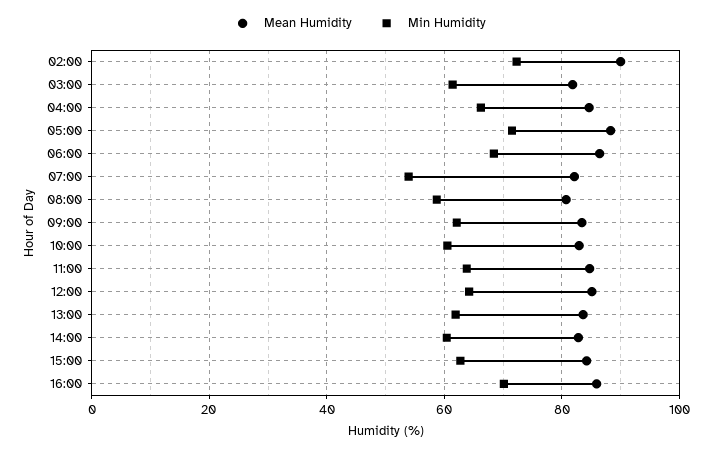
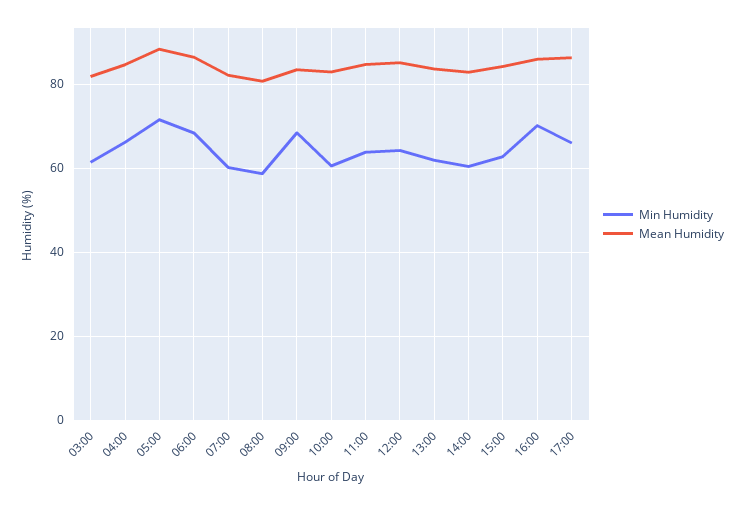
Mean Humidity, 02:00: 90 -> none
Min Humidity, 02:00: 72 -> none
Min Humidity, 07:00: 54 -> 60
Min Humidity, 09:00: 62 -> 68
Min Humidity, 17:00: none -> 66
Mean Humidity, 17:00: none -> 86

